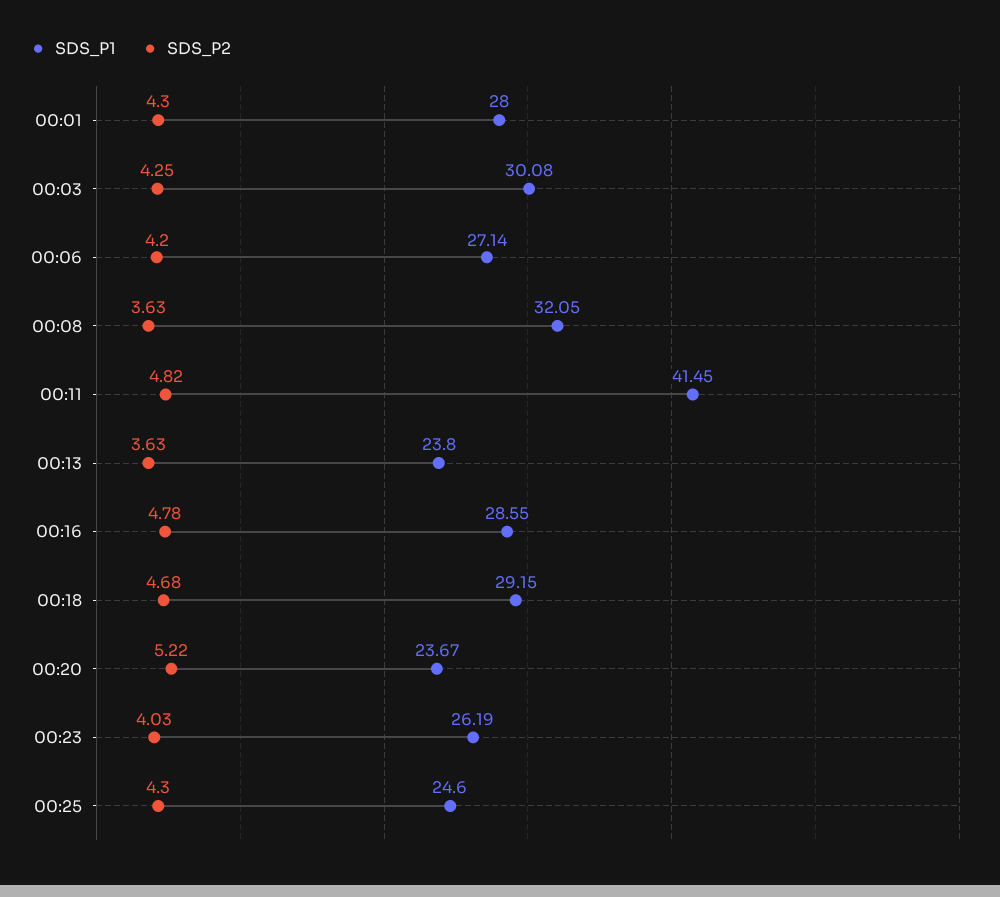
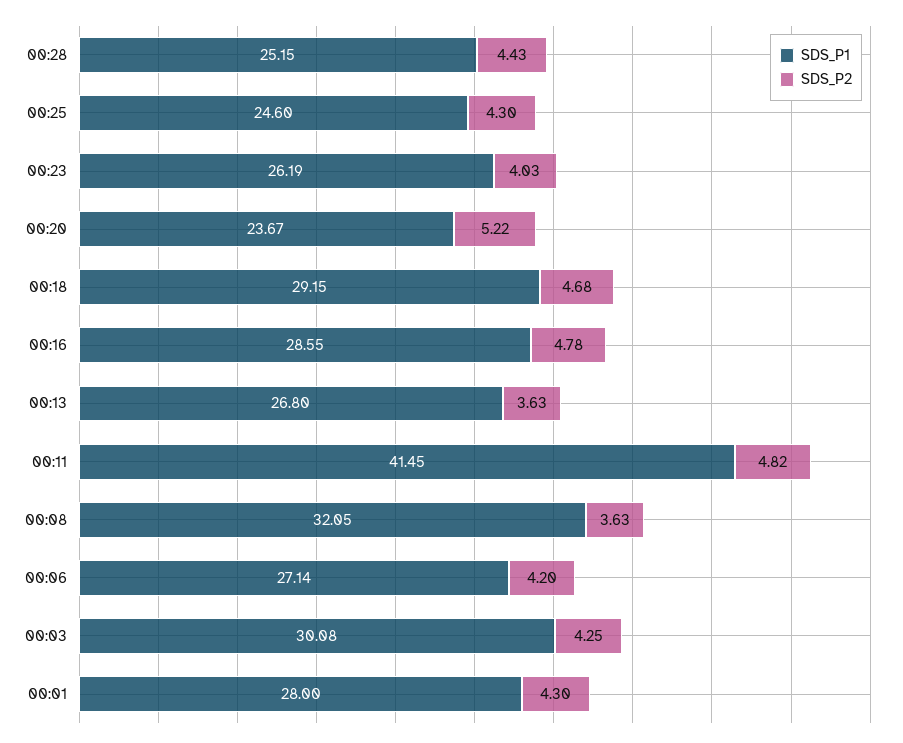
SDS_P1, 00:13: 23.8 -> 26.8
SDS_P1, 00:28: none -> 25.15
SDS_P2, 00:28: none -> 4.43

